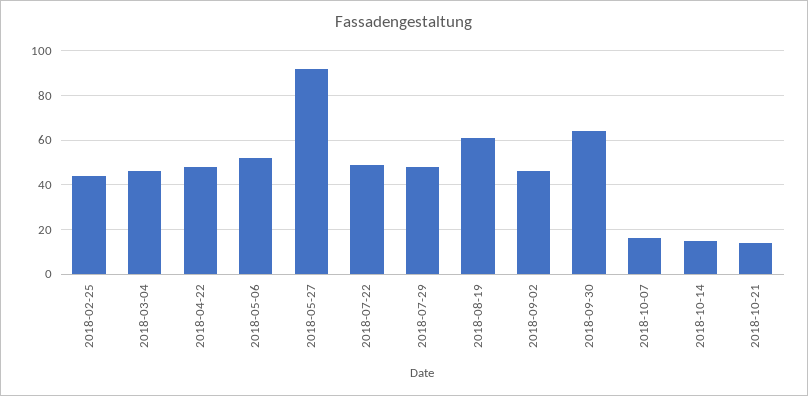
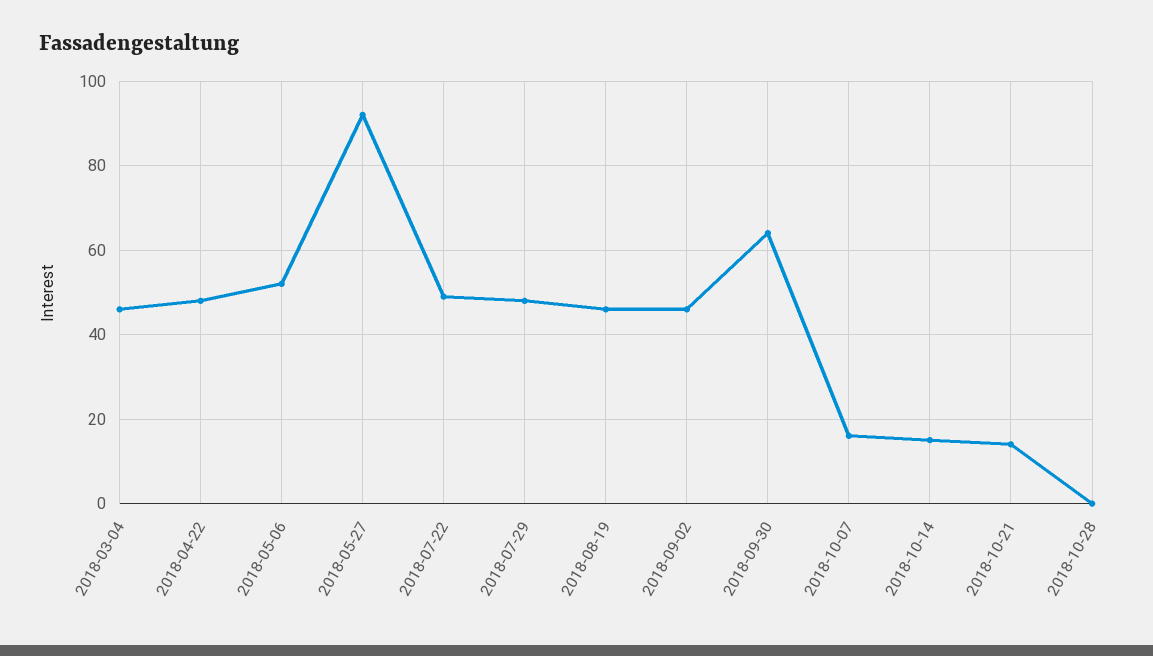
2018-02-25: 45 -> none
2018-08-19: 60 -> 45
2018-10-28: none -> 0

